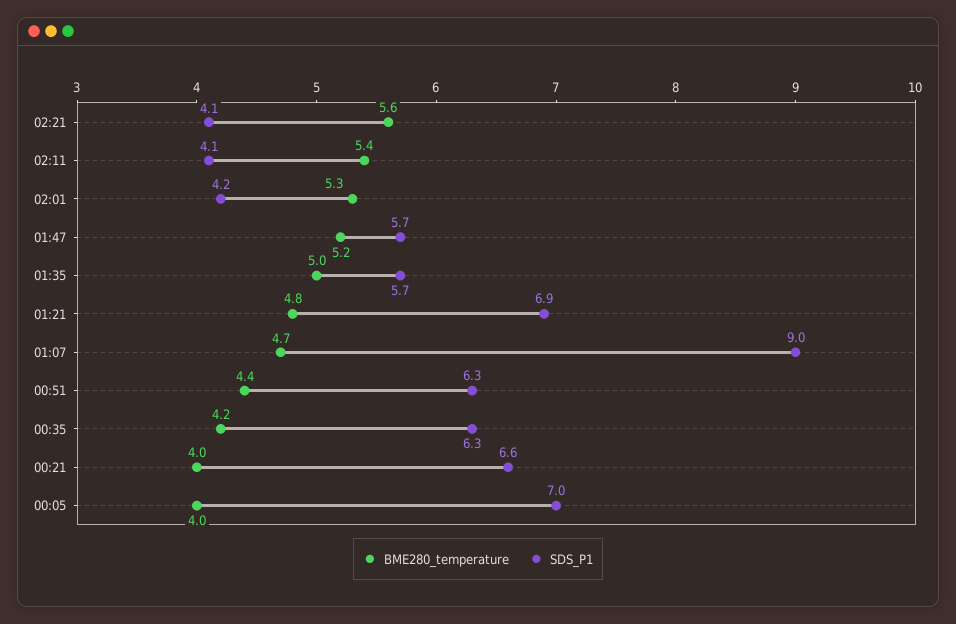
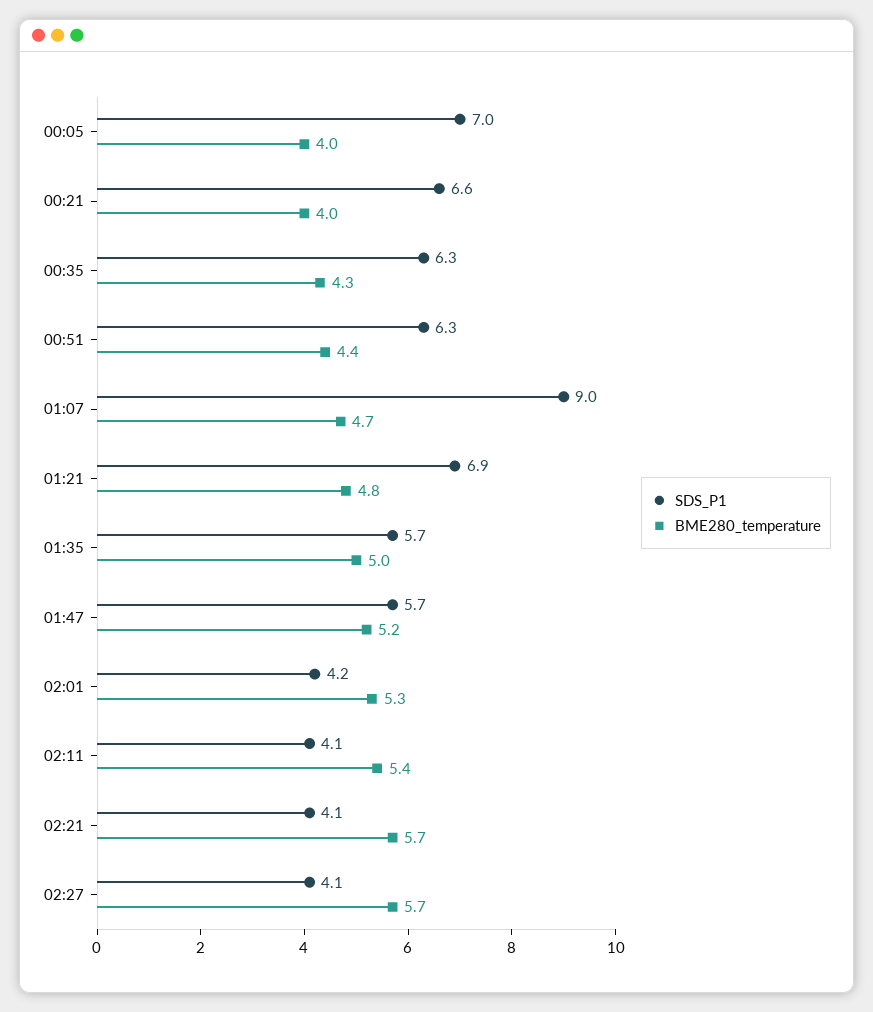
BME280_temperature, 02:21: 5.6 -> 5.7
BME280_temperature, 00:35: 4.2 -> 4.3
SDS_P1, 02:27: none -> 4.1
BME280_temperature, 02:27: none -> 5.7

